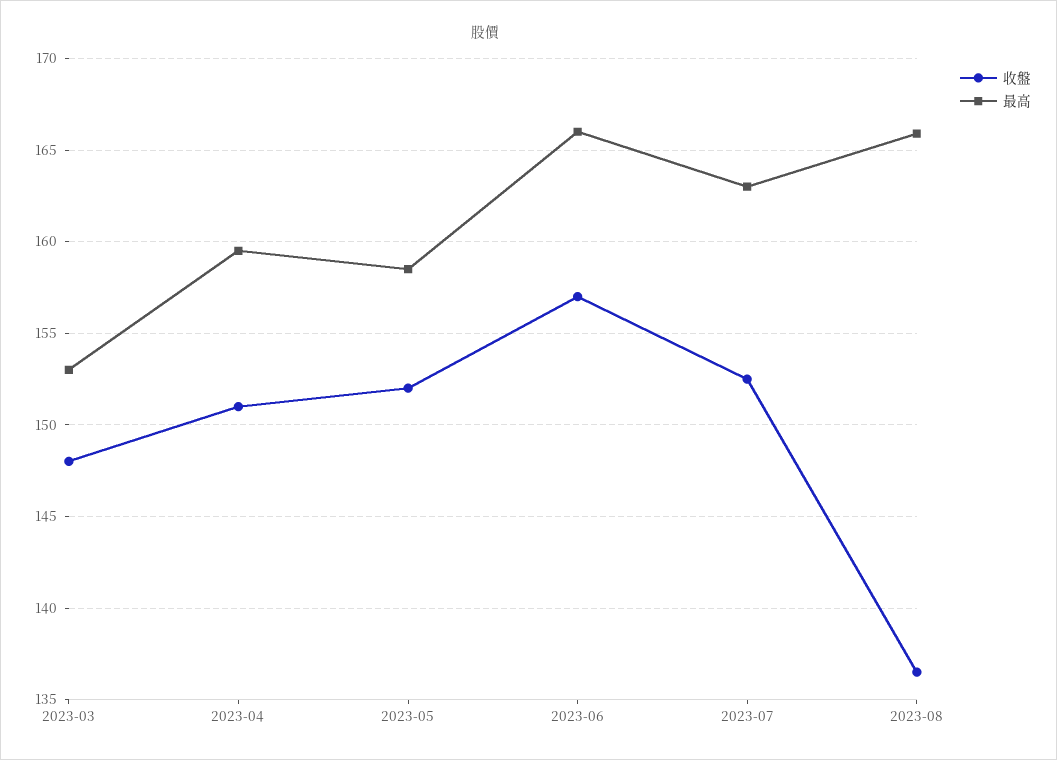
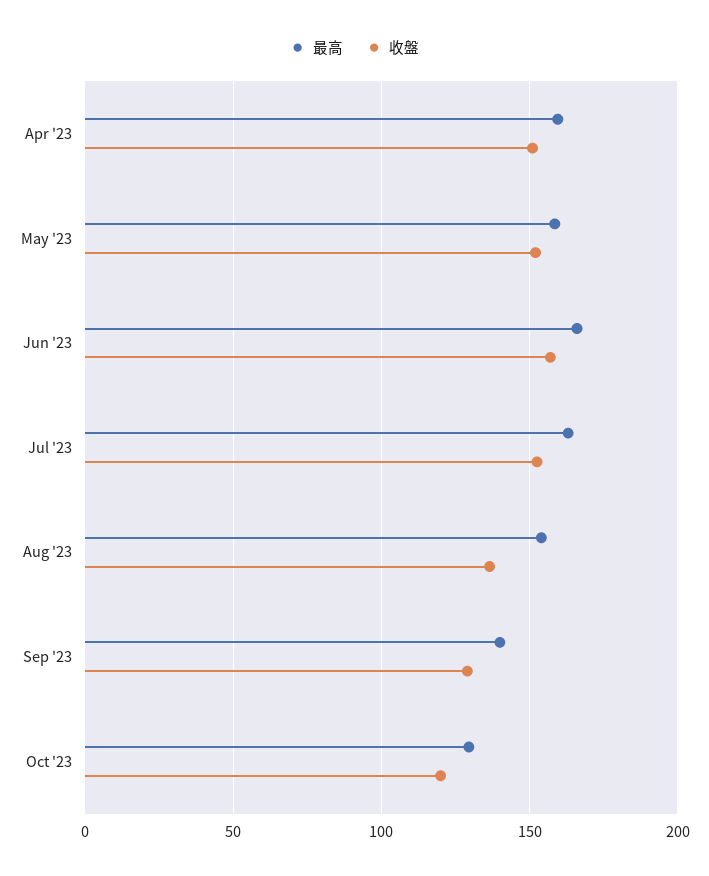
收盤, 2023-03: 148 -> none
最高, 2023-03: 153 -> none
最高, 2023-08: 166 -> 155
最高, Sep '23: none -> 140
收盤, Sep '23: none -> 130
最高, Oct '23: none -> 130
收盤, Oct '23: none -> 120

